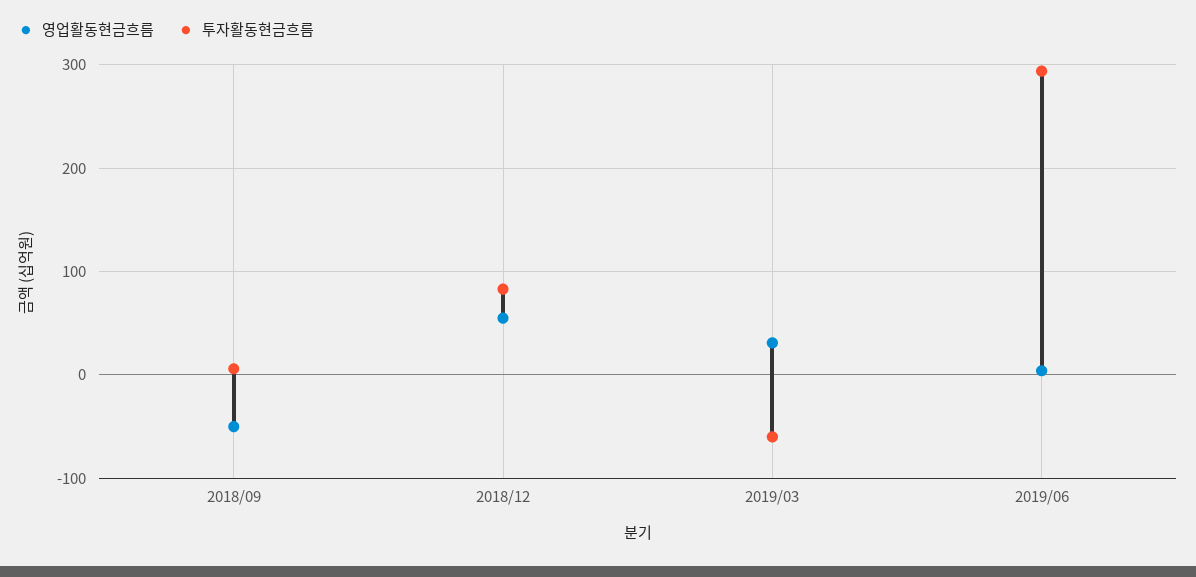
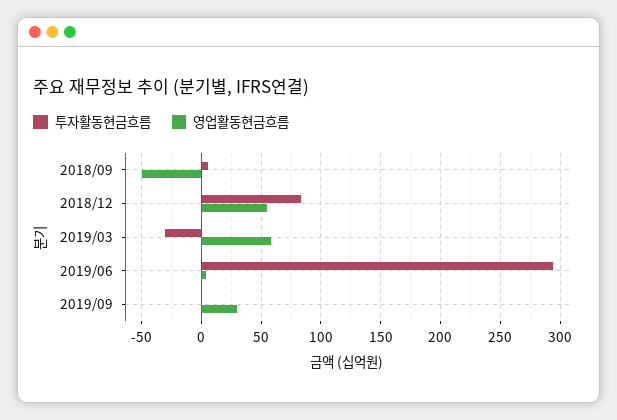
영업활동현금흐름, 2019/03: 30 -> 60
투자활동현금흐름, 2019/03: -60 -> -30
투자활동현금흐름, 2019/09: none -> 0
영업활동현금흐름, 2019/09: none -> 30

